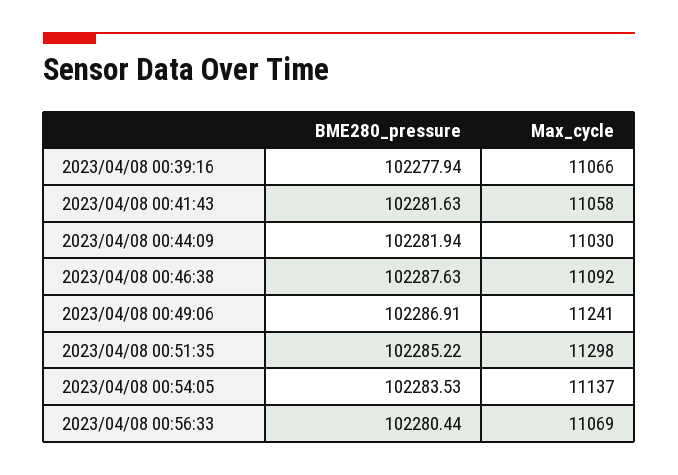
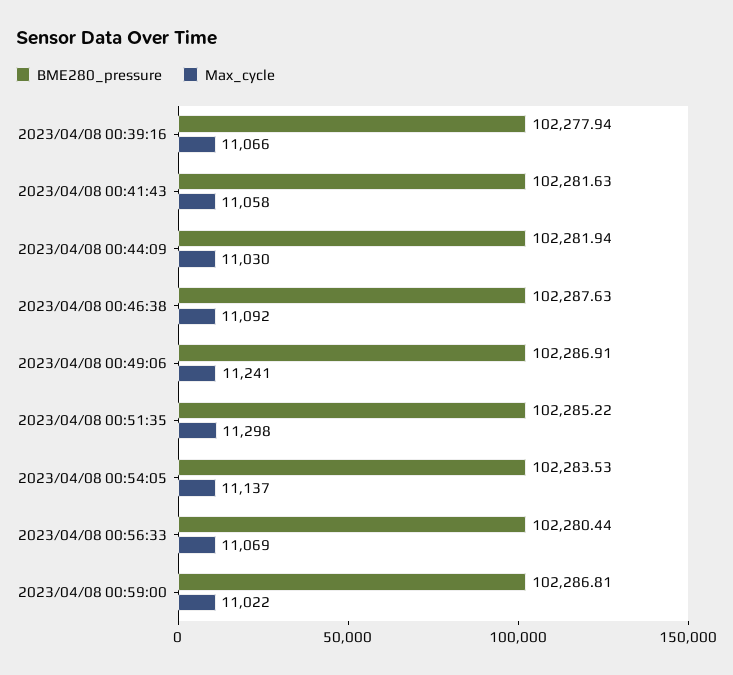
BME280_pressure, 2023/04/08 00:59:00: none -> 102286.81
Max_cycle, 2023/04/08 00:59:00: none -> 11022

